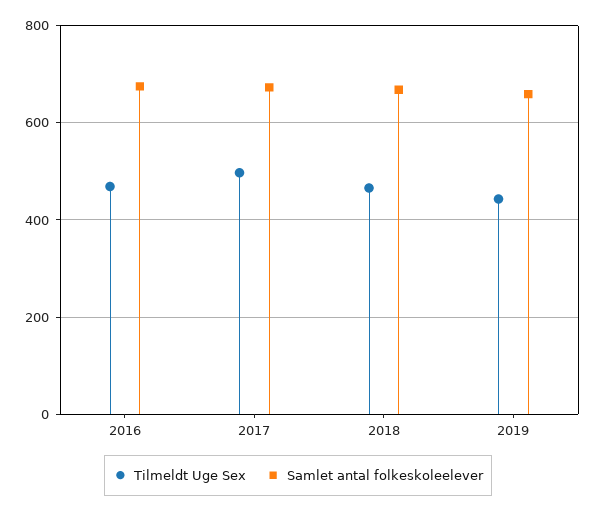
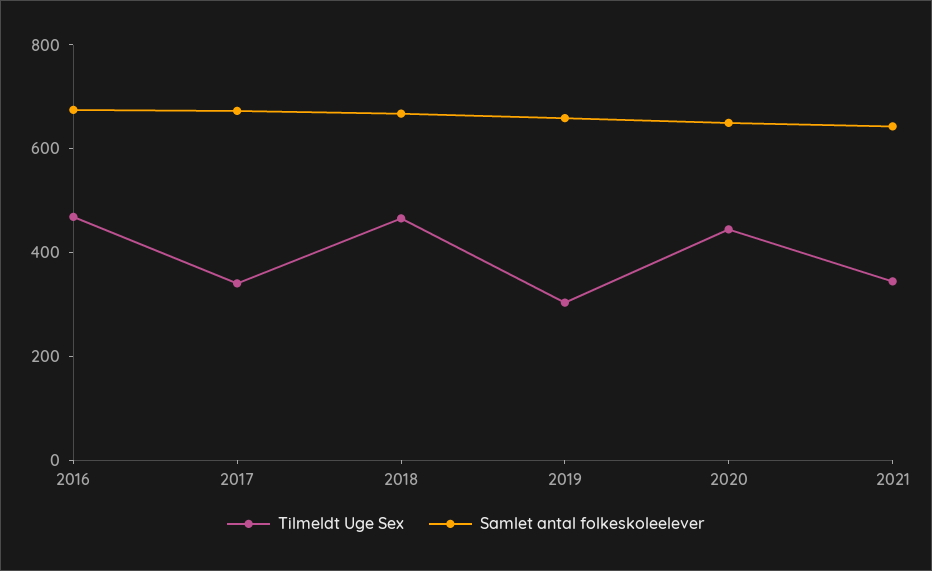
Tilmeldt Uge Sex, 2017: 500 -> 350
Tilmeldt Uge Sex, 2019: 440 -> 300
Tilmeldt Uge Sex, 2020: none -> 450
Samlet antal folkeskoleelever, 2020: none -> 650
Tilmeldt Uge Sex, 2021: none -> 350
Samlet antal folkeskoleelever, 2021: none -> 650

